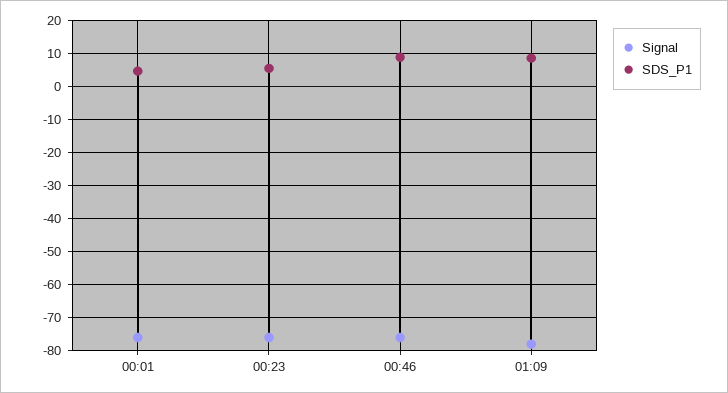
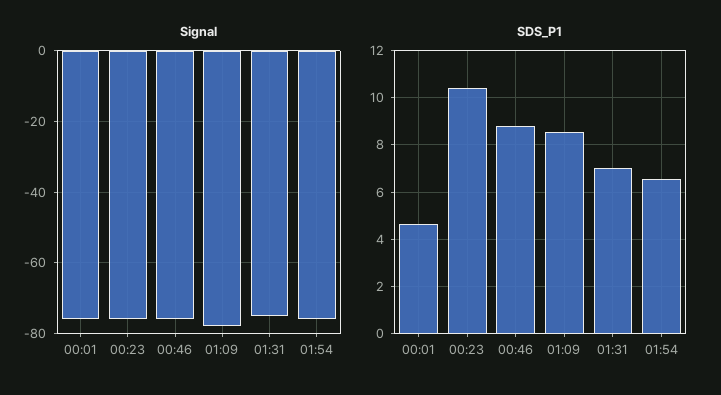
SDS_P1, 00:23: 6 -> 10.5
Signal, 01:31: none -> -75
Signal, 01:54: none -> -75
SDS_P1, 01:31: none -> 7
SDS_P1, 01:54: none -> 6.5

